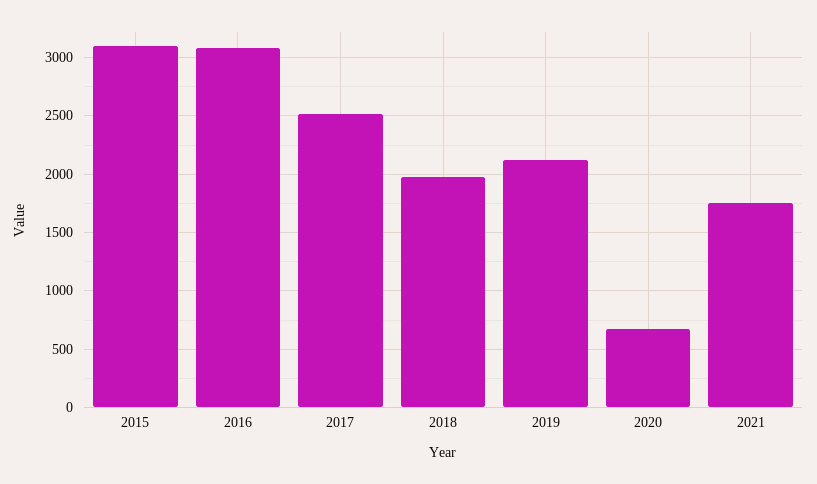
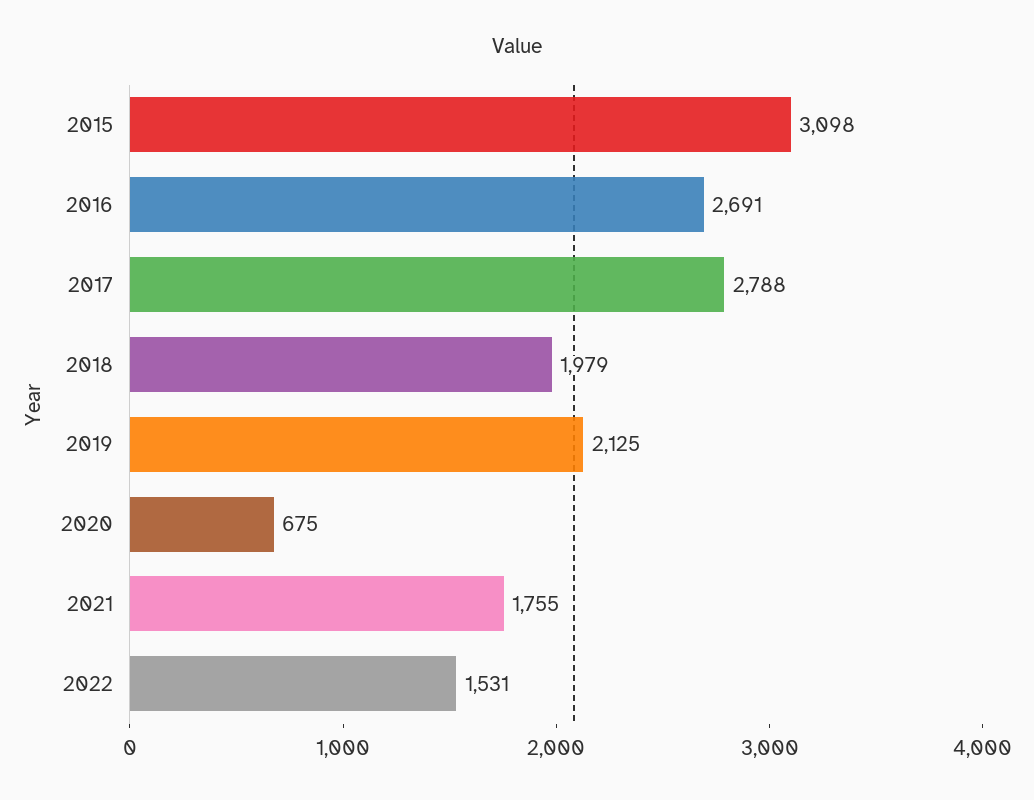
2016: 3100 -> 2691
2017: 2500 -> 2788
2022: none -> 1531

